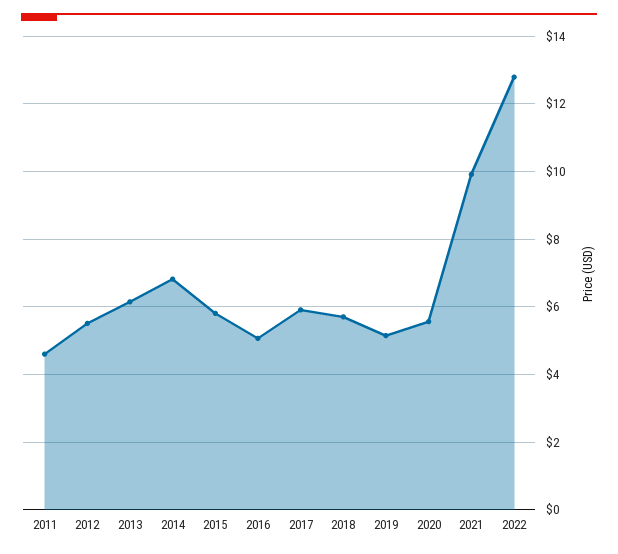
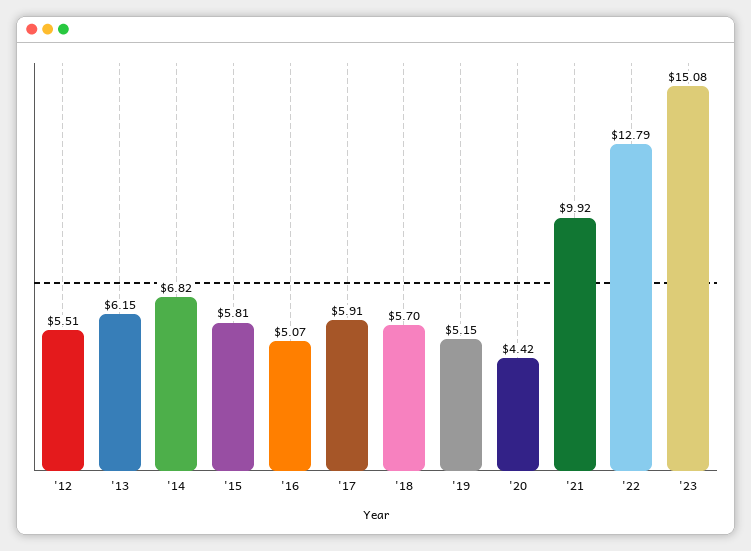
2011: 4.6 -> none
2020: 5.6 -> 4.42
'23: none -> 15.08

